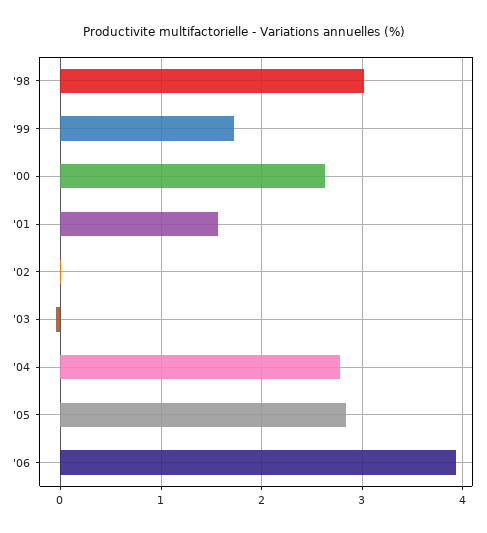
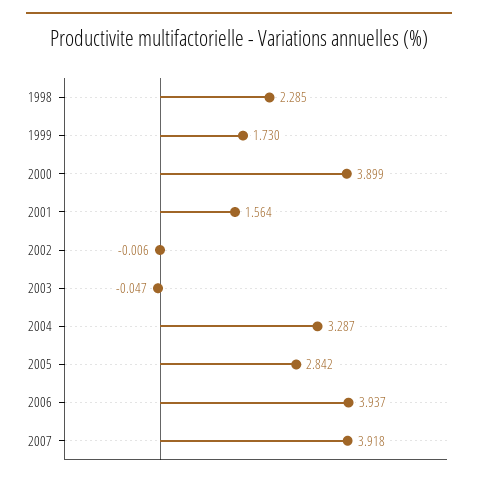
'98: 3 -> 2.285
'00: 2.6 -> 3.899
'04: 2.8 -> 3.287
2007: none -> 3.918

